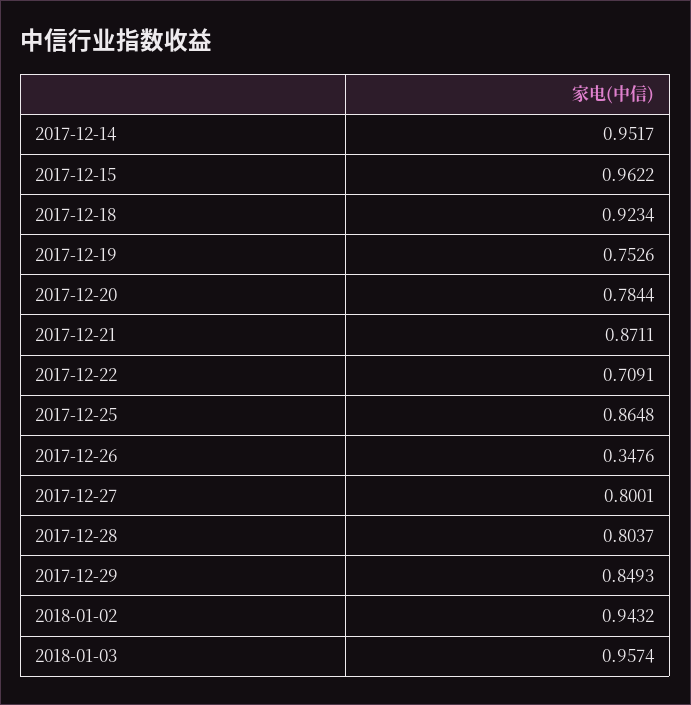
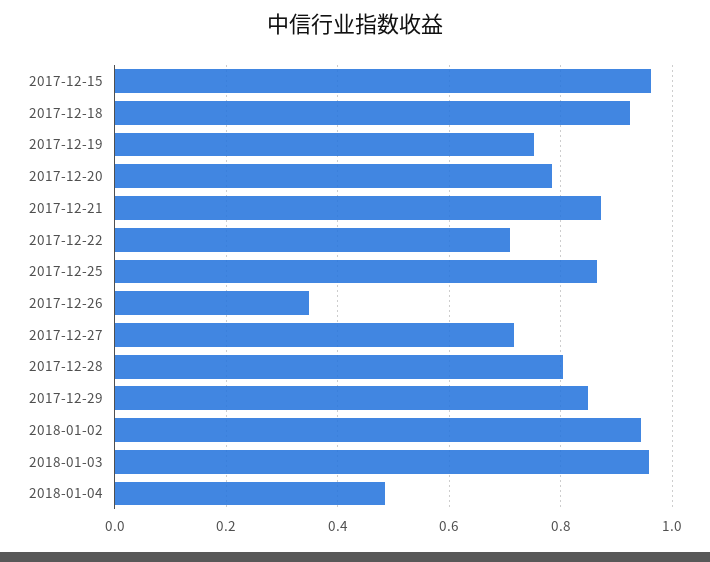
2017-12-14: 0.9517 -> none
2017-12-27: 0.8001 -> 0.72
2018-01-04: none -> 0.48

